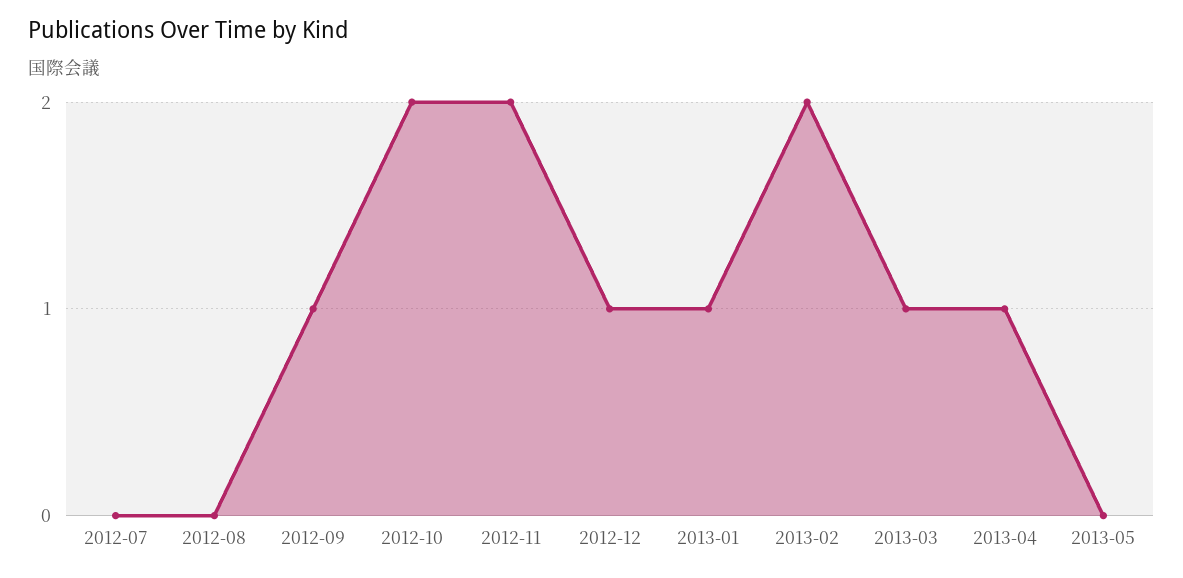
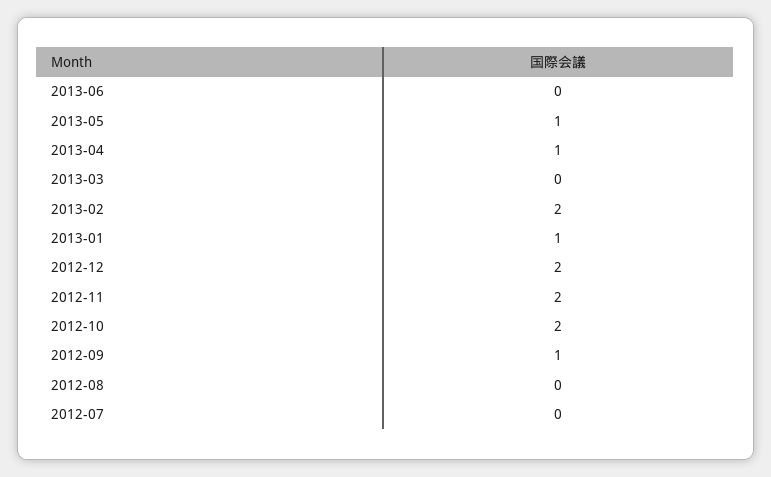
2012-12: 1 -> 2
2013-03: 1 -> 0
2013-05: 0 -> 1
2013-06: none -> 0

